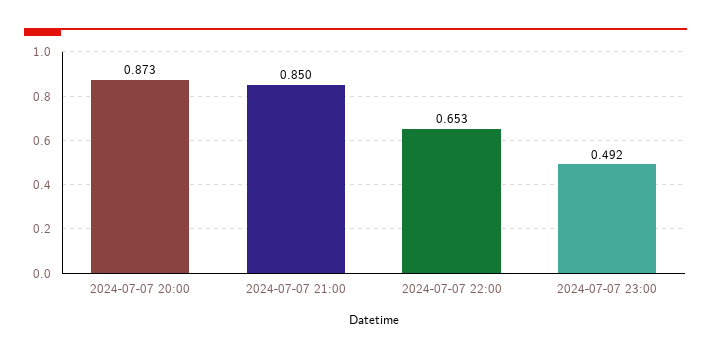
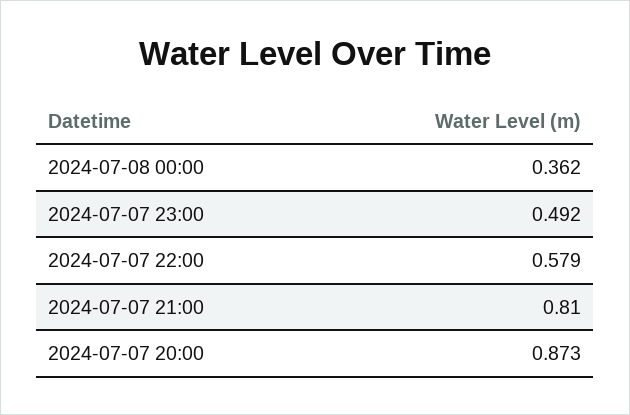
2024-07-07 21:00: 0.85 -> 0.81
2024-07-07 22:00: 0.653 -> 0.579
2024-07-08 00:00: none -> 0.362

